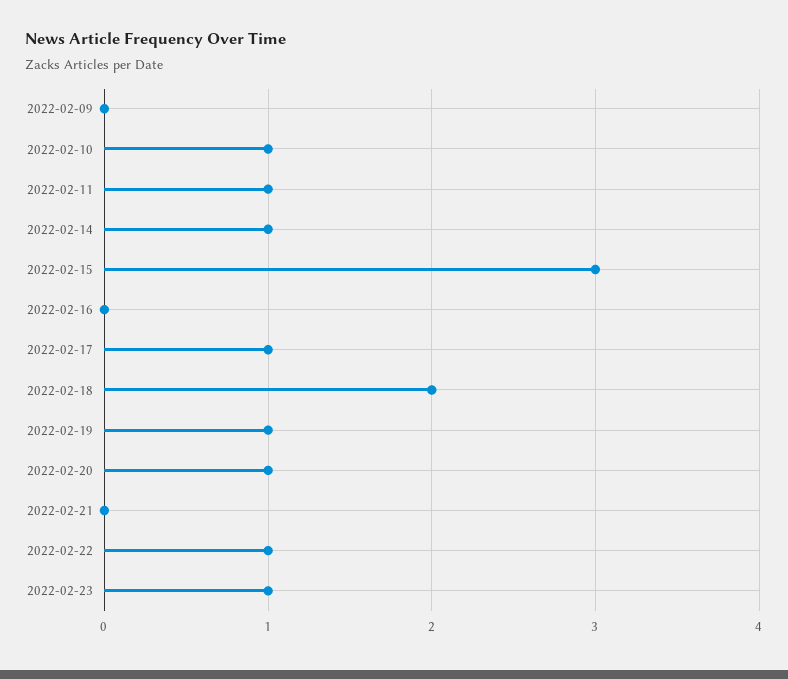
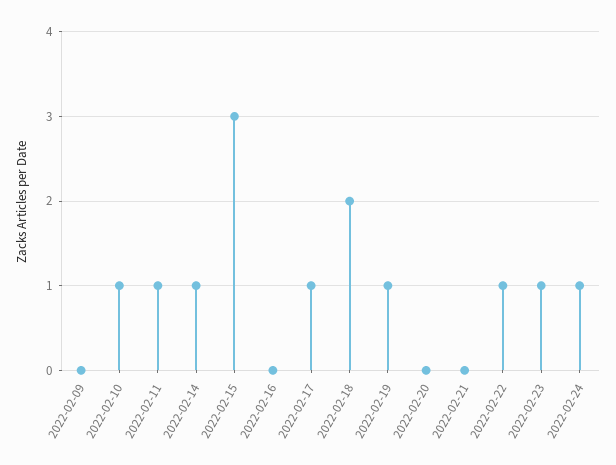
2022-02-20: 1 -> 0
2022-02-24: none -> 1

